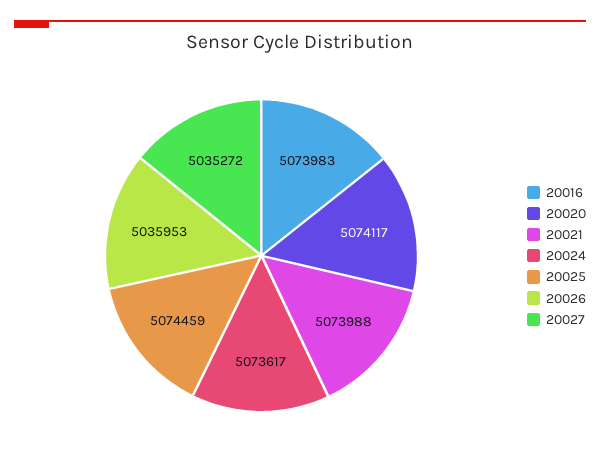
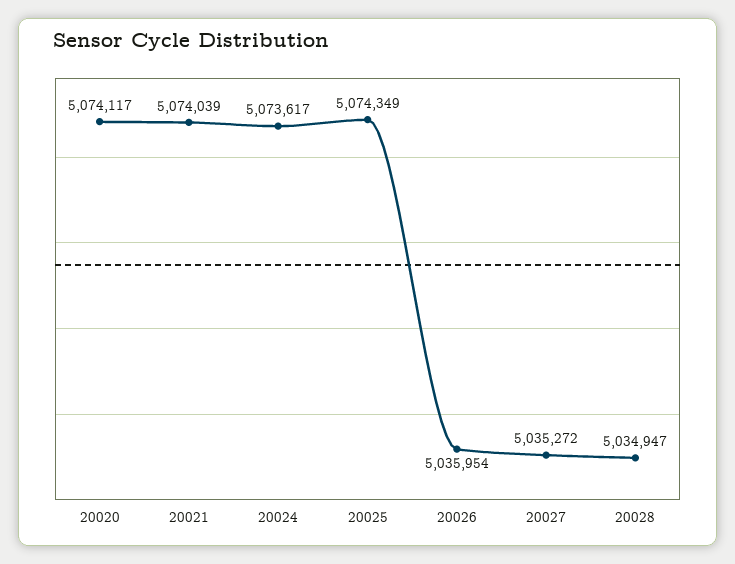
20016: 5073983 -> none
20021: 5073988 -> 5074039
20025: 5074459 -> 5074349
20026: 5035953 -> 5035954
20028: none -> 5034947

